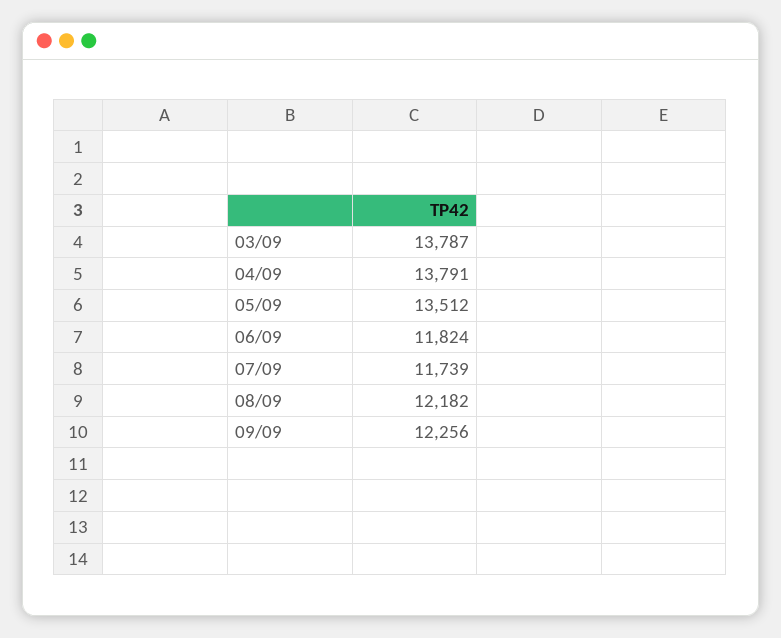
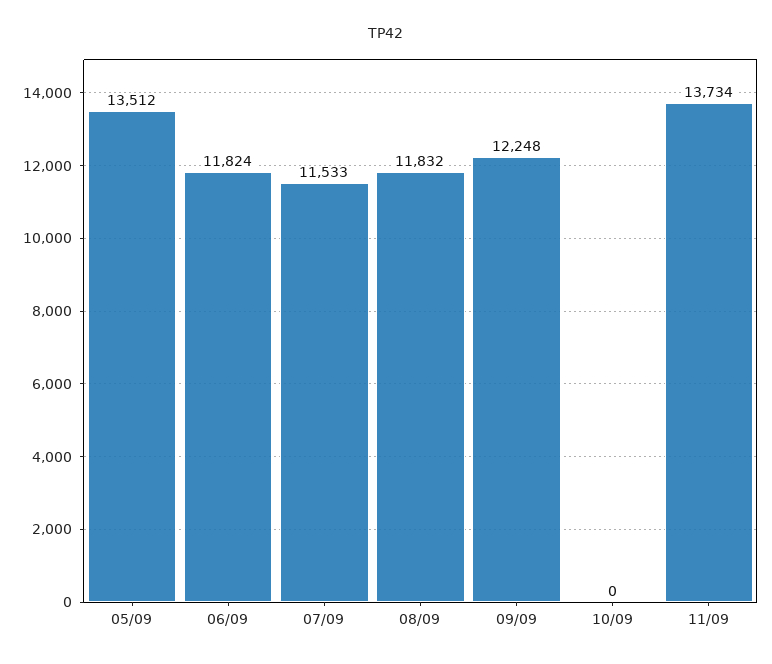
03/09: 13787 -> none
04/09: 13791 -> none
07/09: 11739 -> 11533
08/09: 12182 -> 11832
09/09: 12256 -> 12248
10/09: none -> 0
11/09: none -> 13734

